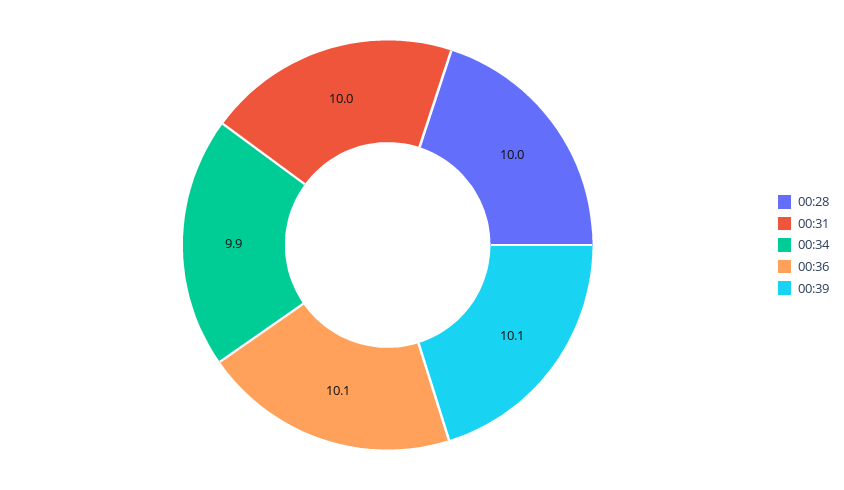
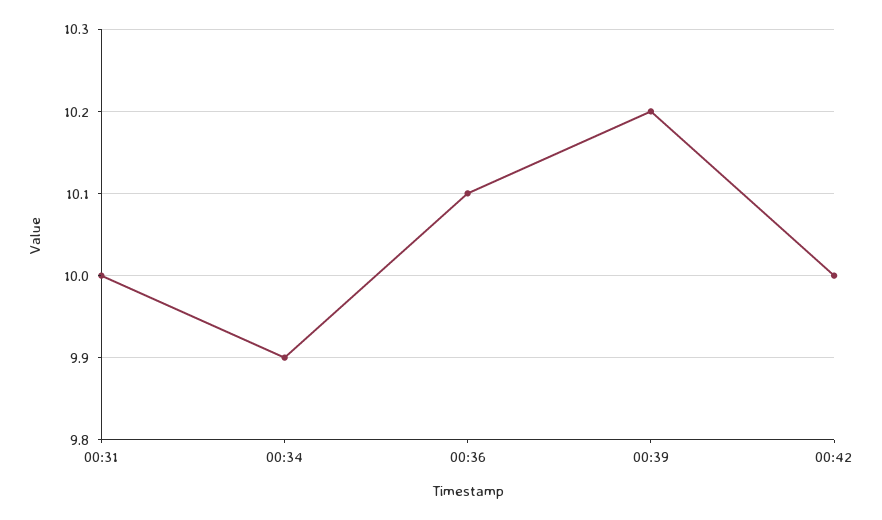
00:28: 10 -> none
00:39: 10.1 -> 10.2
00:42: none -> 10

